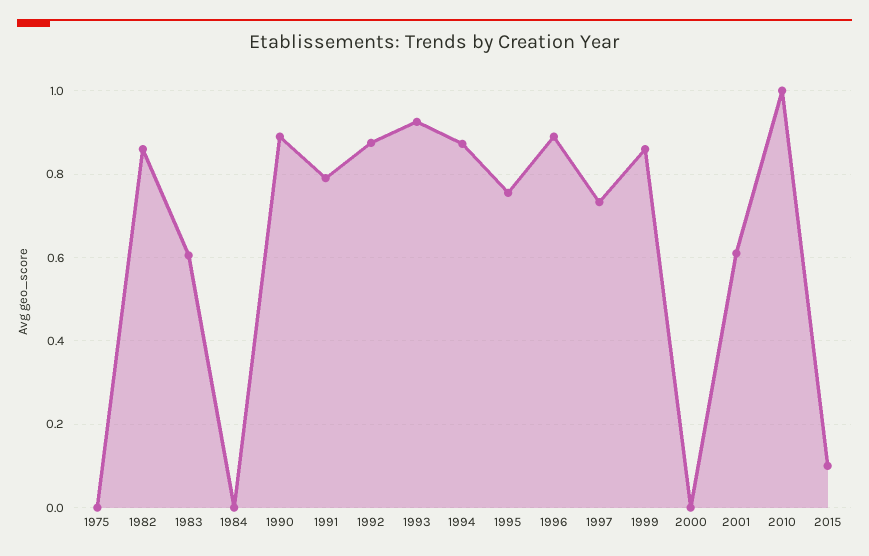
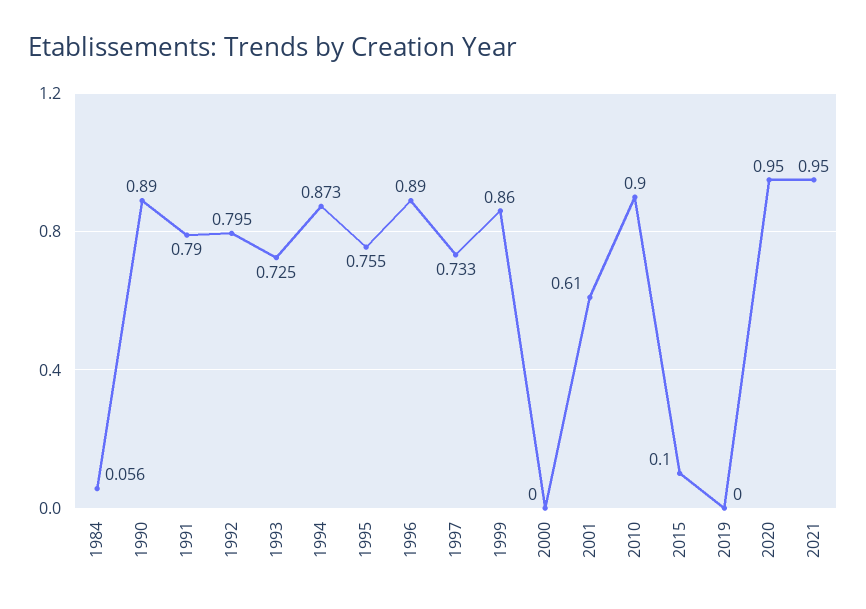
1975: 0 -> none
1982: 0.86 -> none
1983: 0.6 -> none
1984: 0 -> 0.056
1992: 0.88 -> 0.795
1993: 0.92 -> 0.725
2010: 1 -> 0.9
2019: none -> 0
2020: none -> 0.95
2021: none -> 0.95

